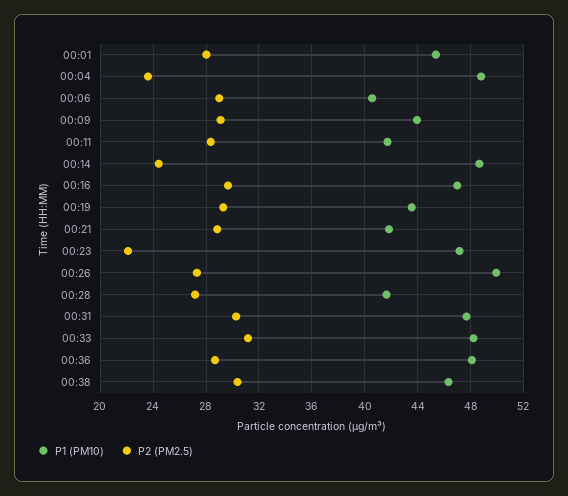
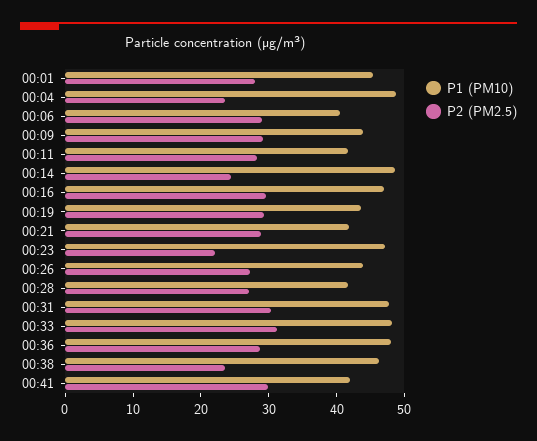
P1 (PM10), 00:26: 50 -> 44
P2 (PM2.5), 00:38: 30.5 -> 24
P1 (PM10), 00:41: none -> 42
P2 (PM2.5), 00:41: none -> 30

